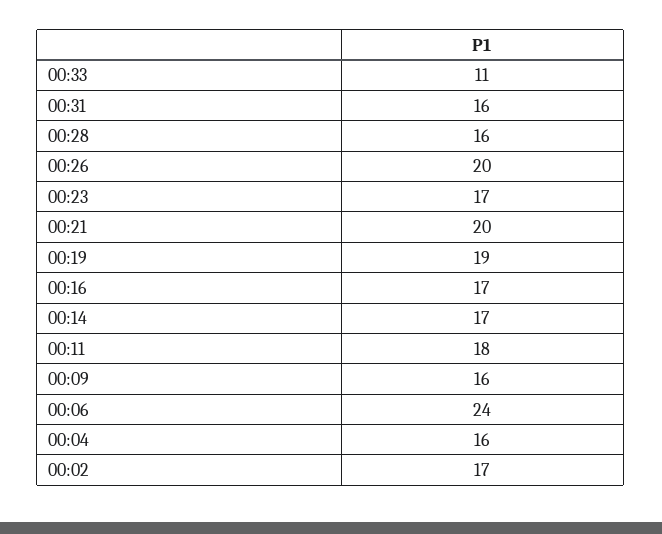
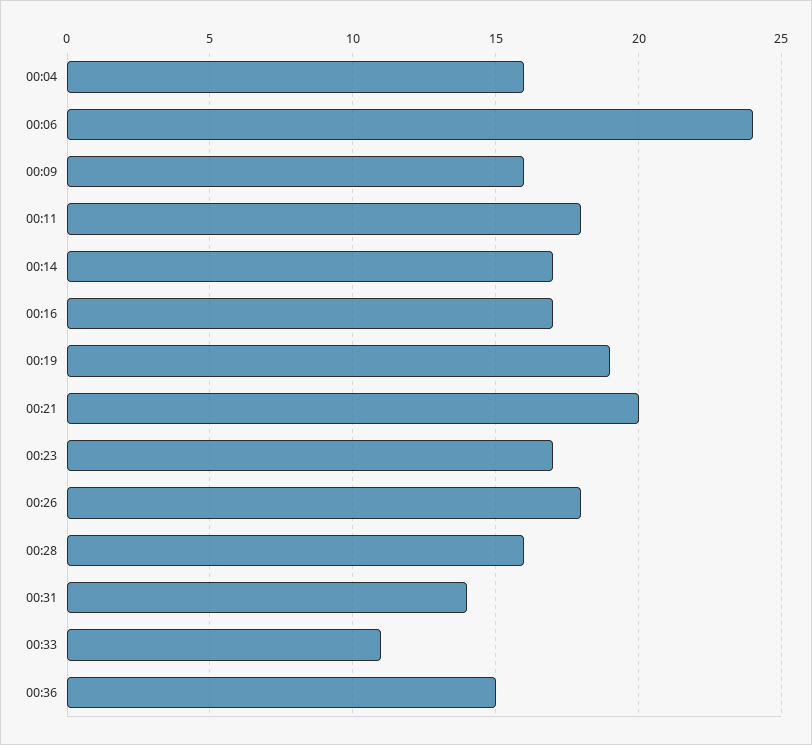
00:31: 16 -> 14
00:26: 20 -> 18
00:02: 17 -> none
00:36: none -> 15

